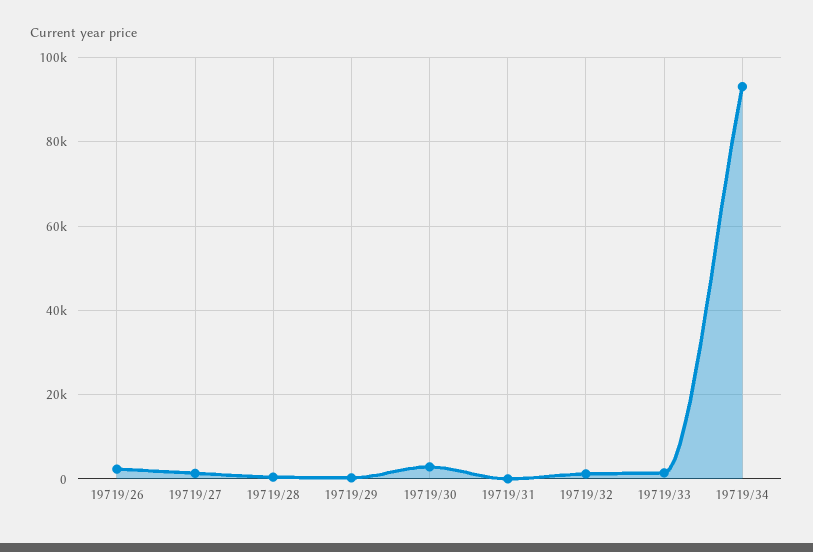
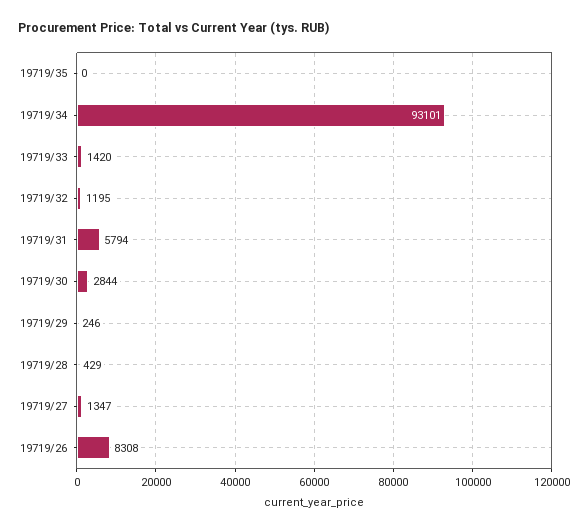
19719/26: 2000 -> 8308
19719/31: 0 -> 5794
19719/35: none -> 0

